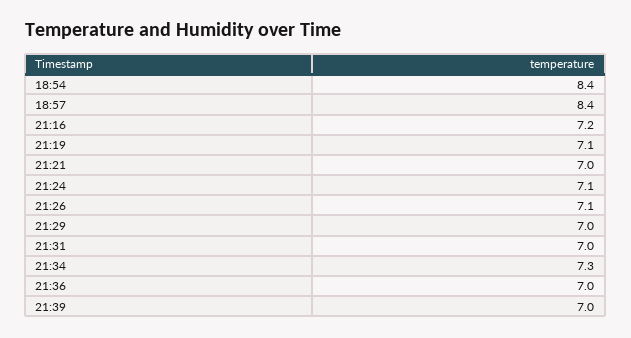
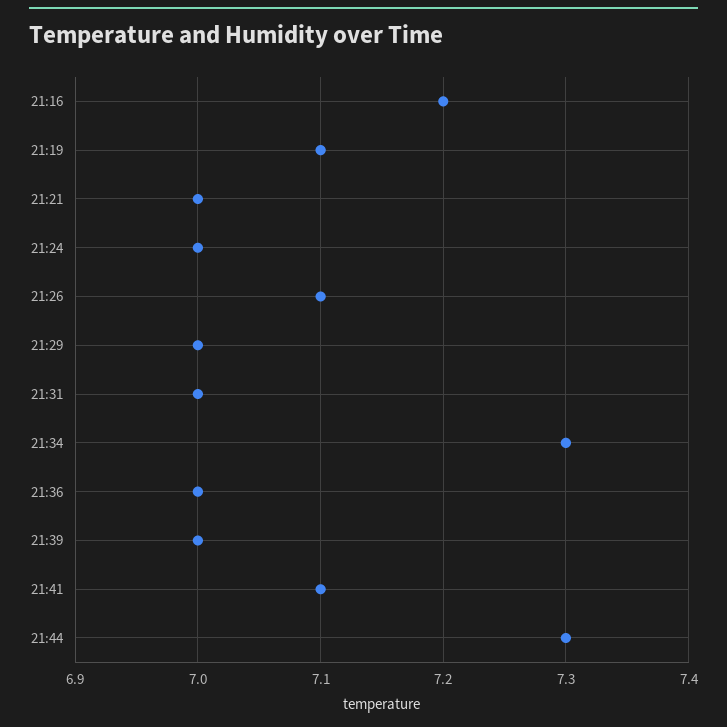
18:54: 8.4 -> none
18:57: 8.4 -> none
21:24: 7.1 -> 7
21:41: none -> 7.1
21:44: none -> 7.3

